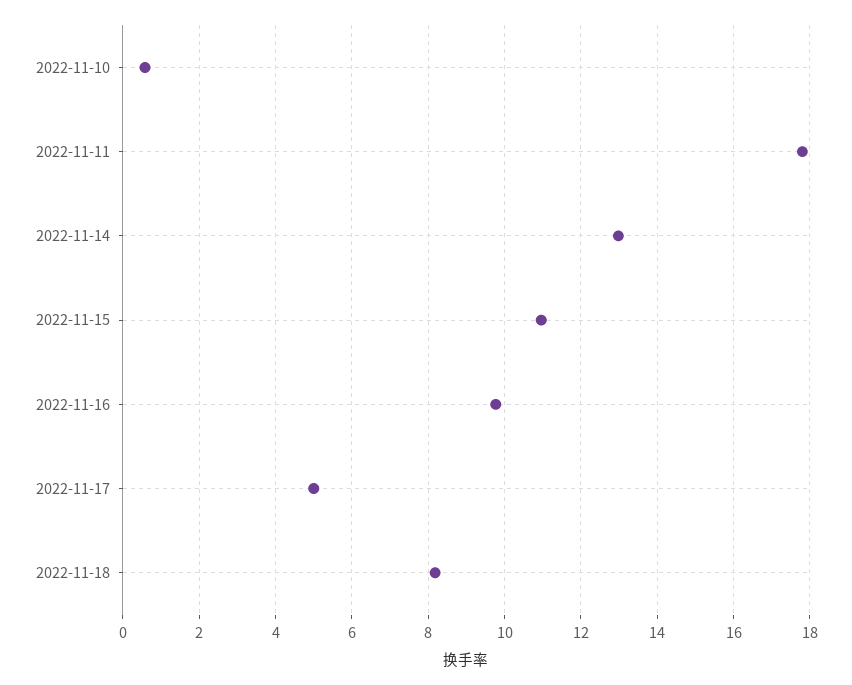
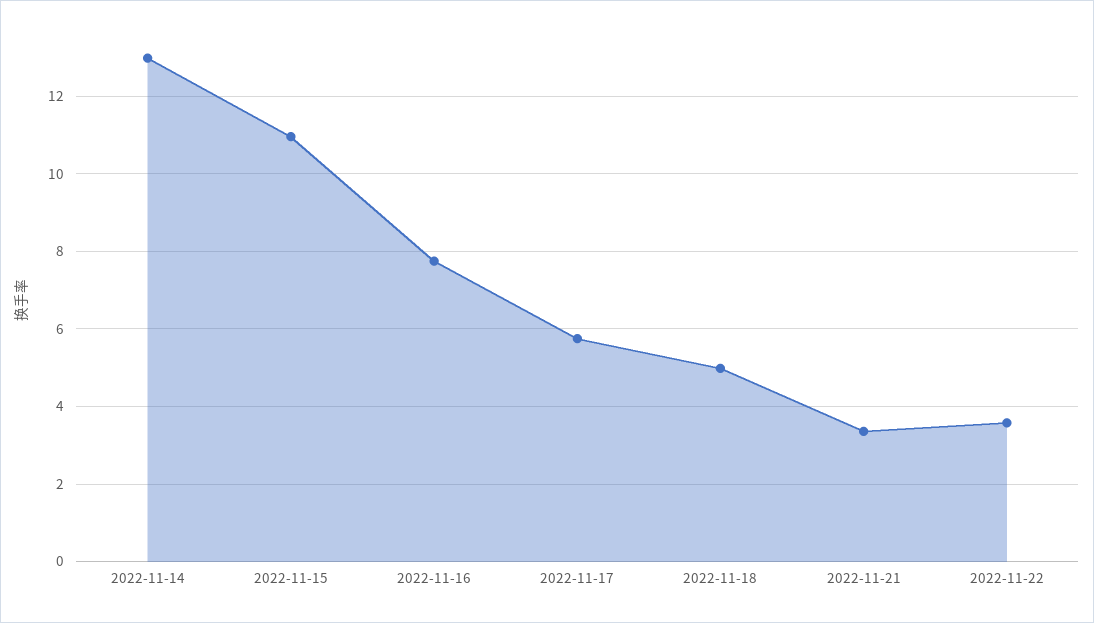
2022-11-10: 0.6 -> none
2022-11-11: 17.8 -> none
2022-11-16: 9.8 -> 7.8
2022-11-17: 5 -> 5.8
2022-11-18: 8.2 -> 5
2022-11-21: none -> 3.4
2022-11-22: none -> 3.6

